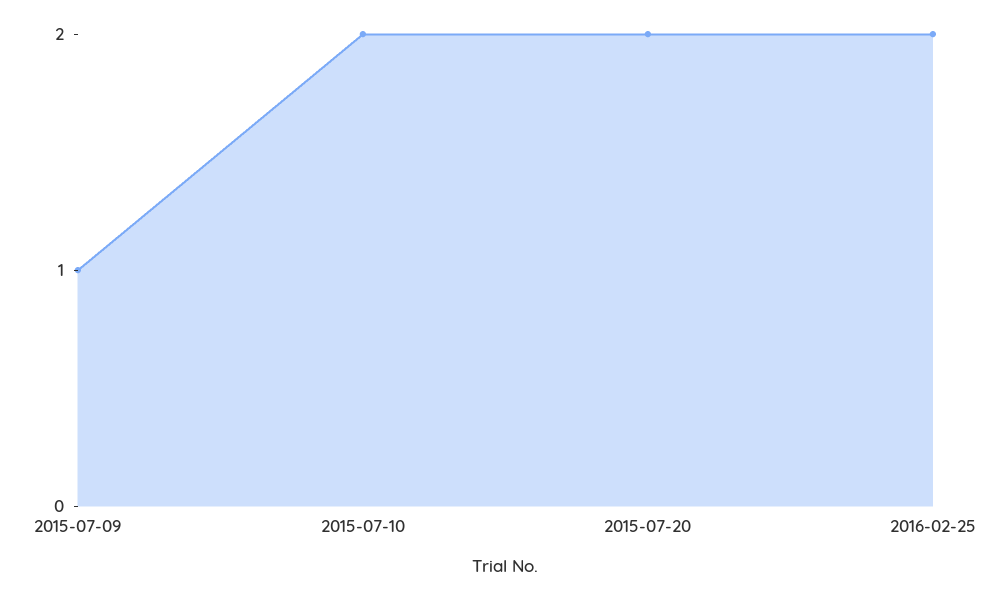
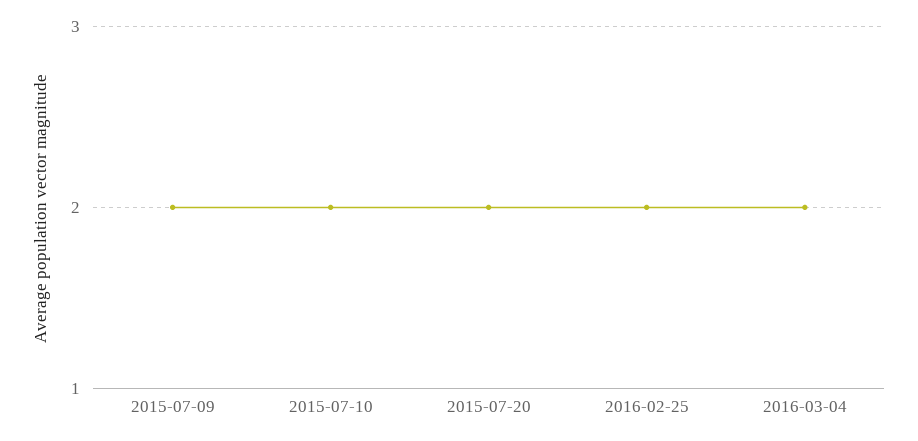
2015-07-09: 1 -> 2
2016-03-04: none -> 2

